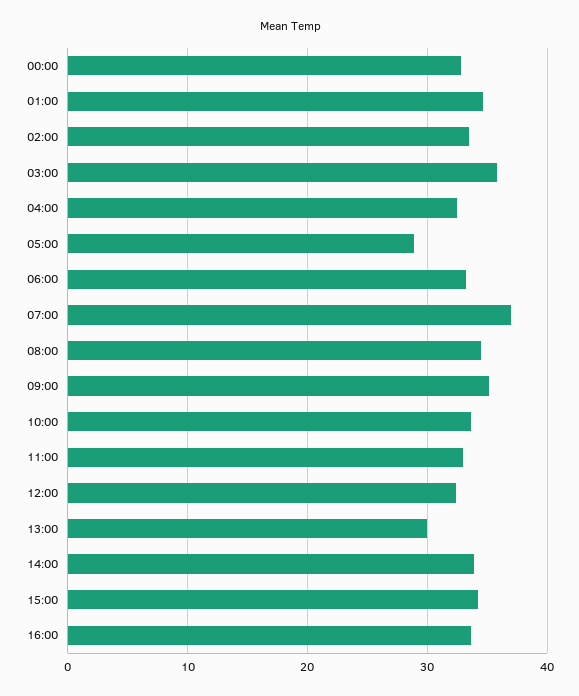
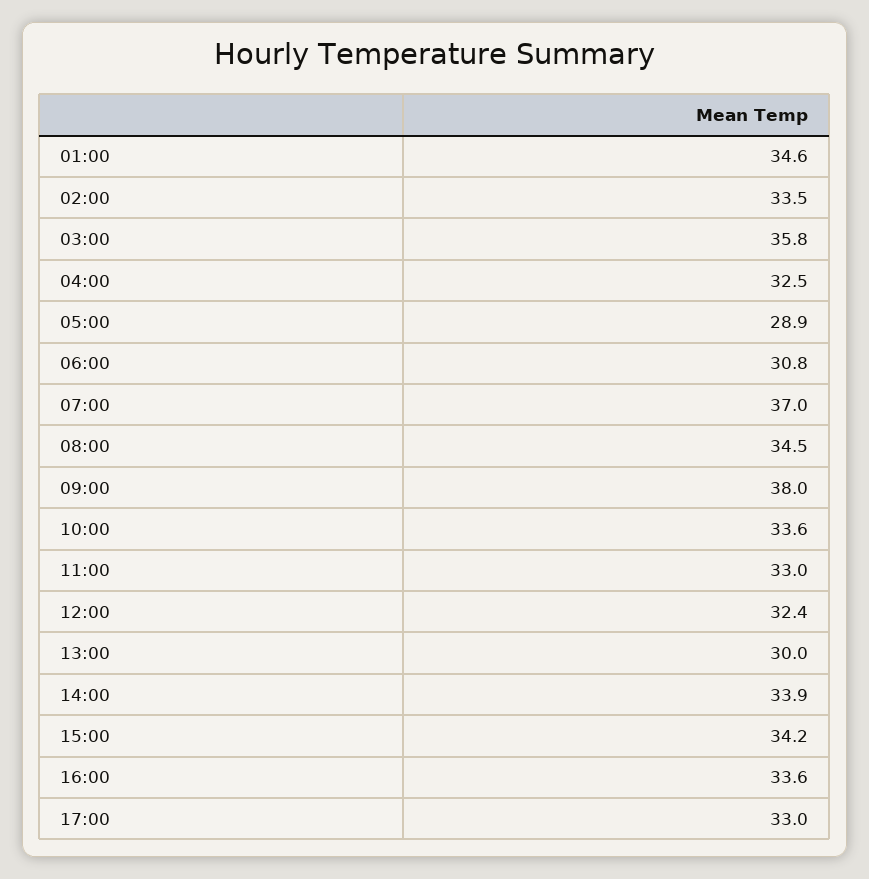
00:00: 33 -> none
06:00: 33 -> 30.8
09:00: 35 -> 38
17:00: none -> 33

